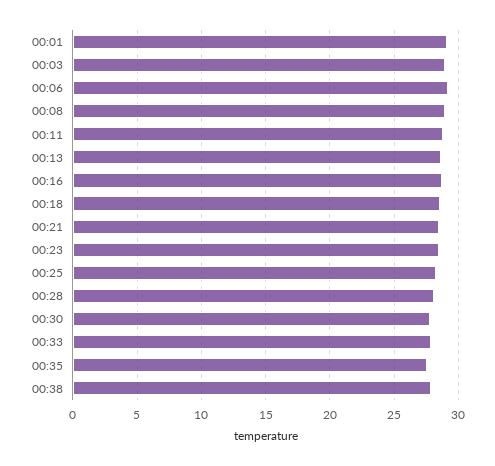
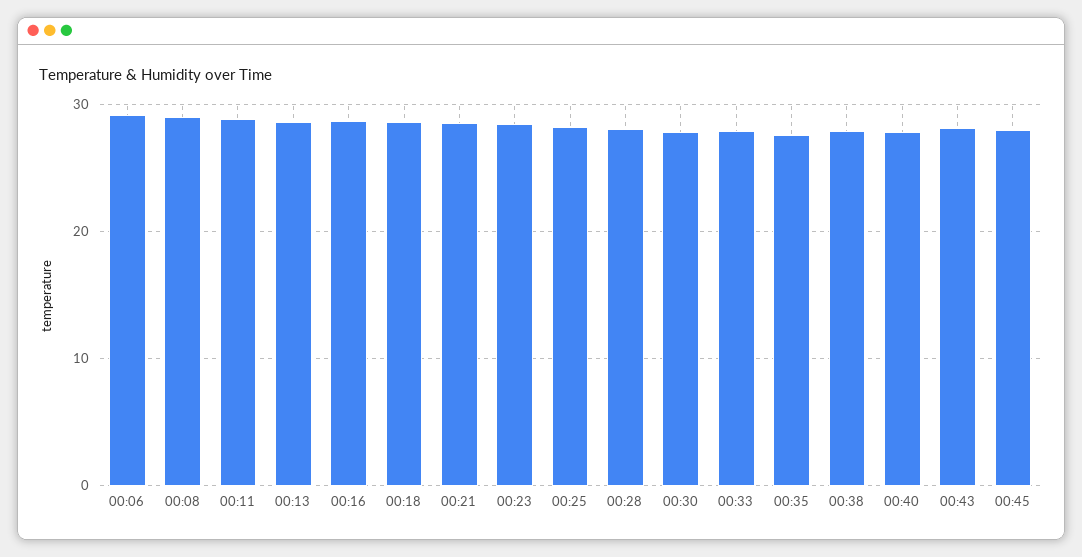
00:01: 29 -> none
00:03: 29 -> none
00:40: none -> 28
00:43: none -> 28
00:45: none -> 28

